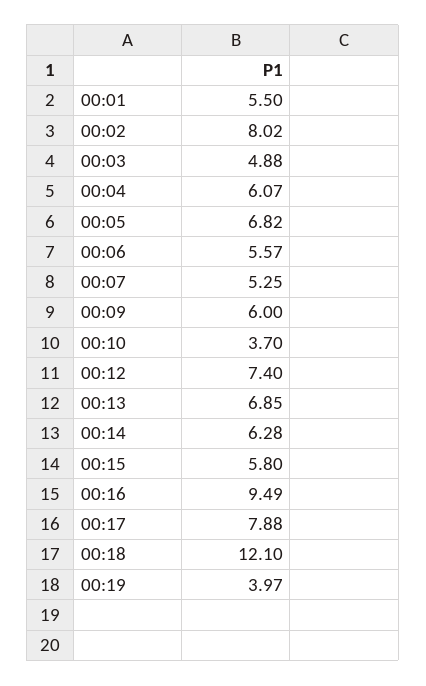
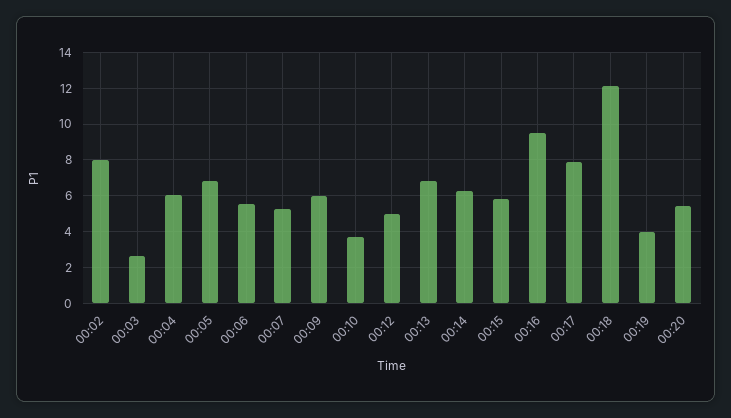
00:01: 5.5 -> none
00:03: 4.88 -> 2.5
00:12: 7.4 -> 5
00:20: none -> 5.5

